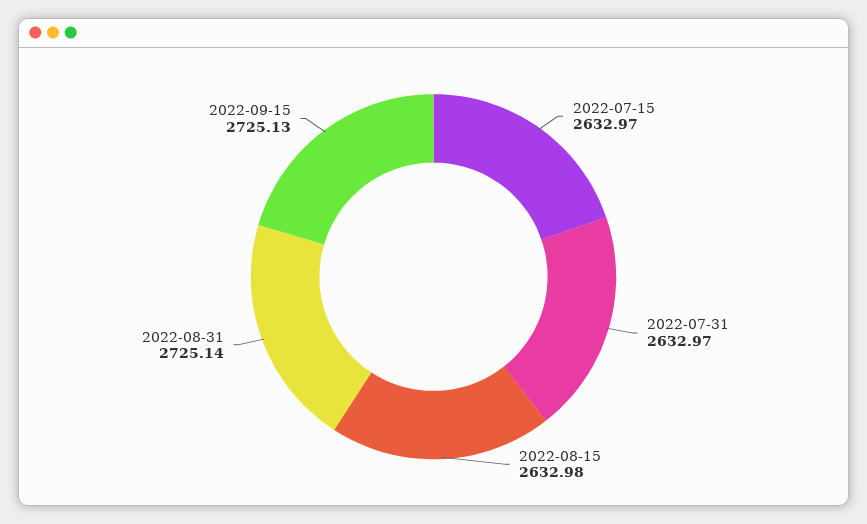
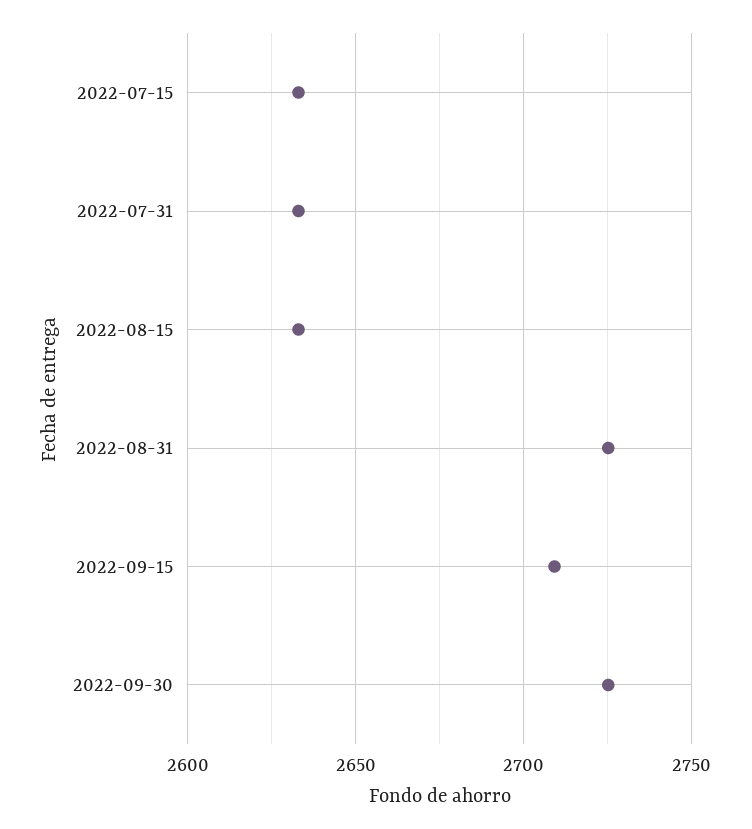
2022-09-15: 2725.13 -> 2710
2022-09-30: none -> 2725

